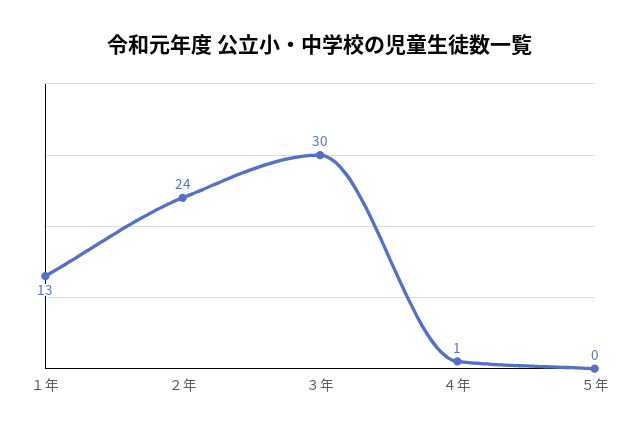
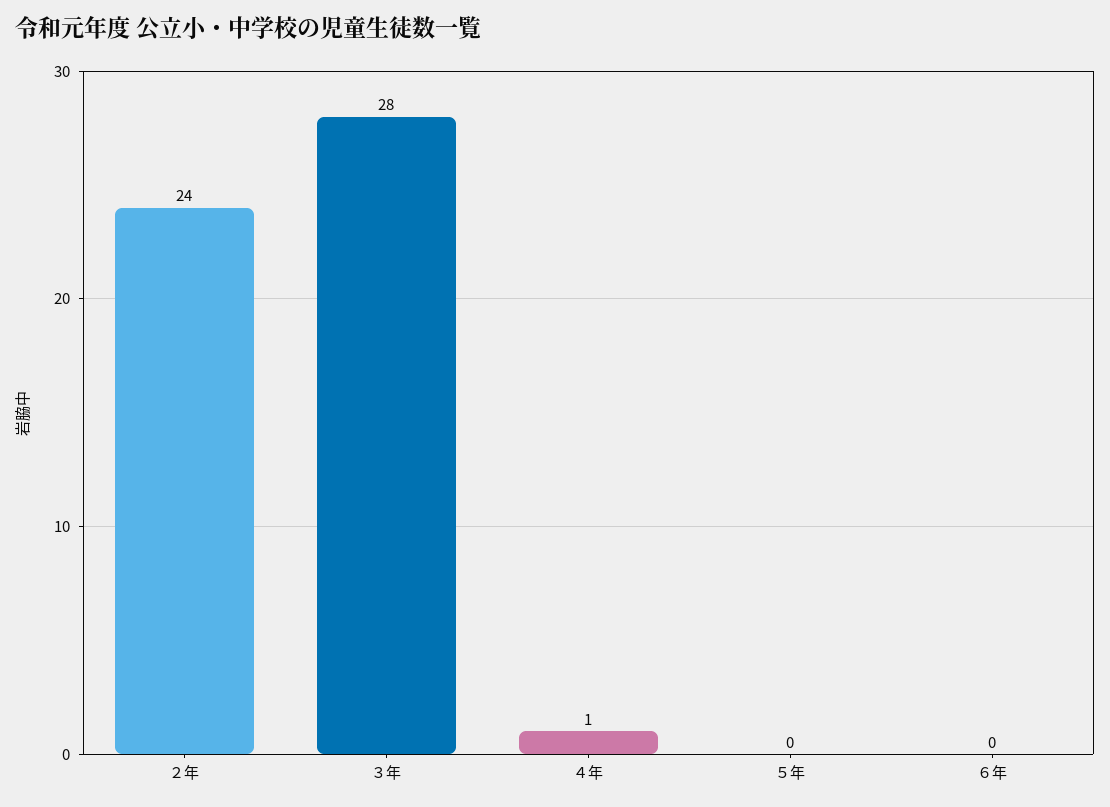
１年: 13 -> none
３年: 30 -> 28
６年: none -> 0

